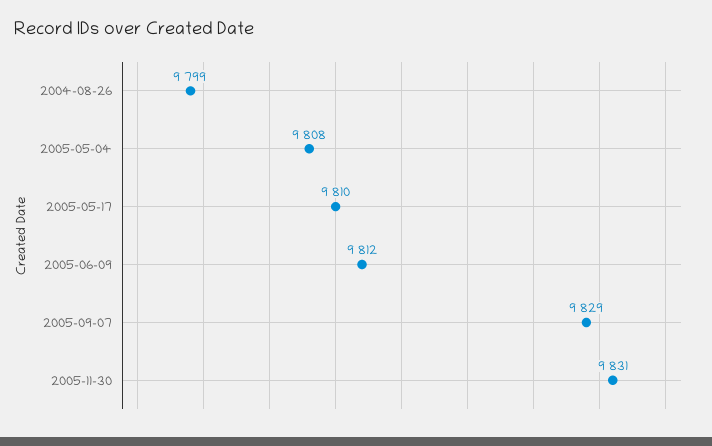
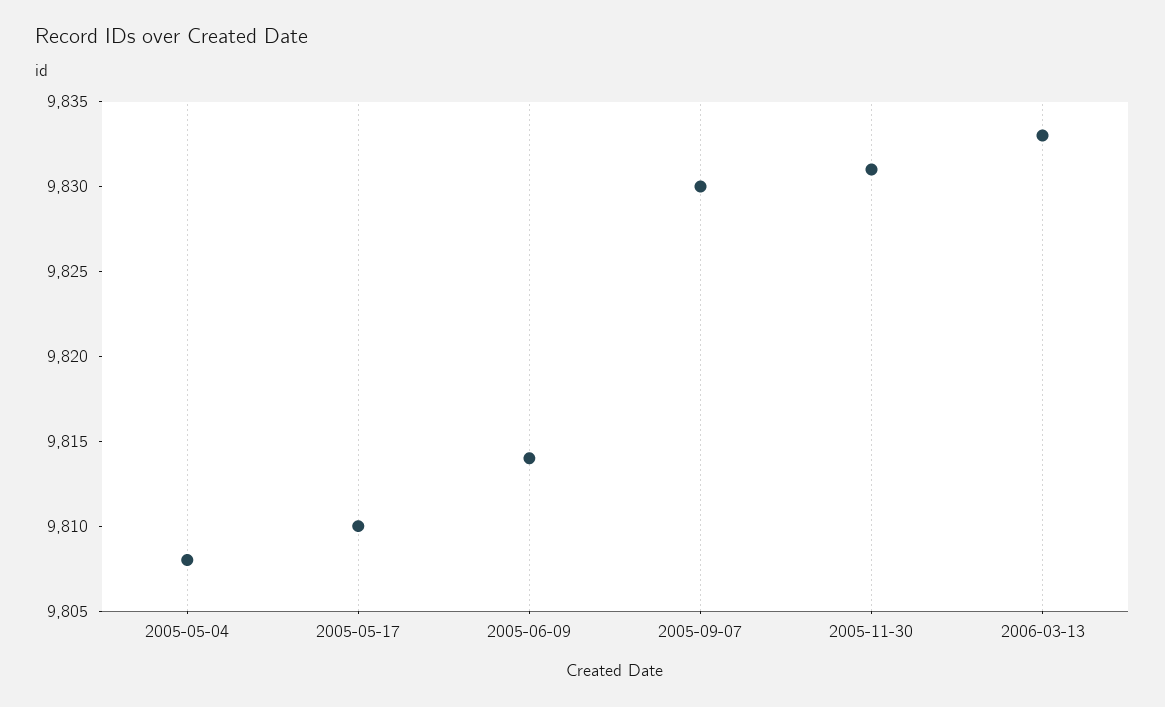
2004-08-26: 9799 -> none
2005-06-09: 9812 -> 9814
2005-09-07: 9829 -> 9830
2006-03-13: none -> 9833

